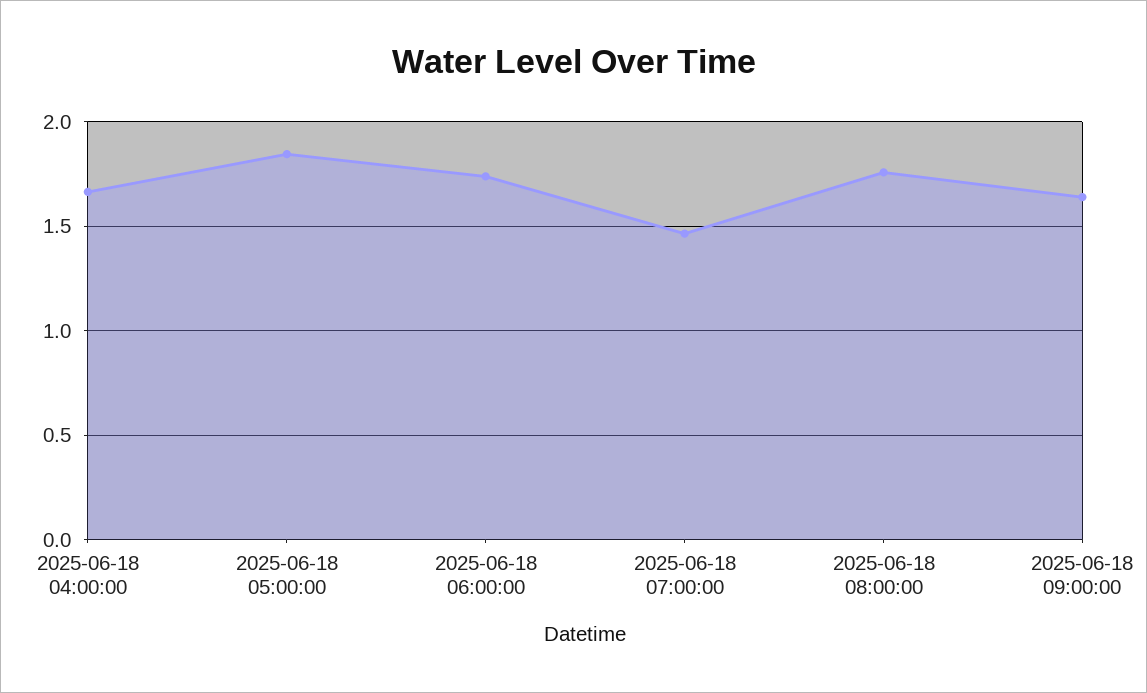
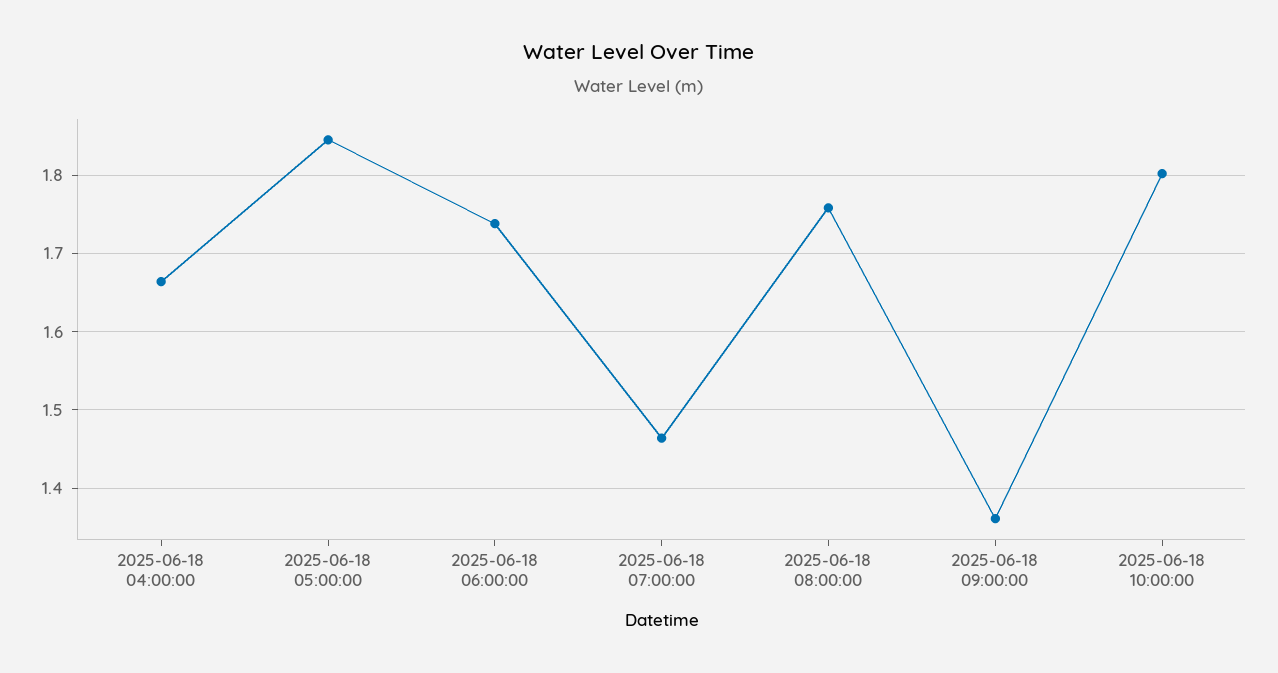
2025-06-18 09:00:00: 1.65 -> 1.36
2025-06-18 10:00:00: none -> 1.8

